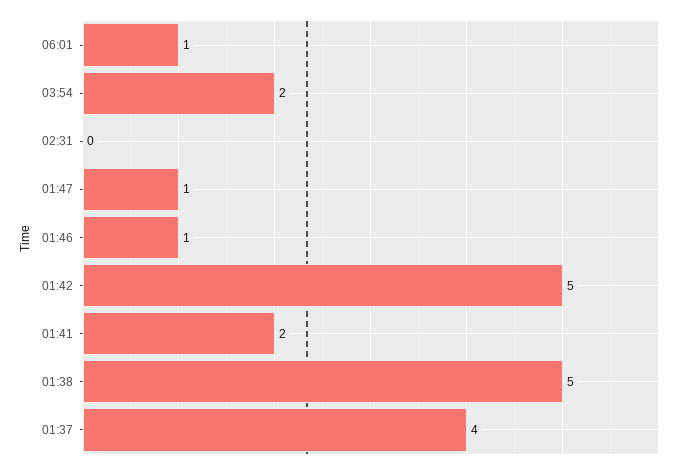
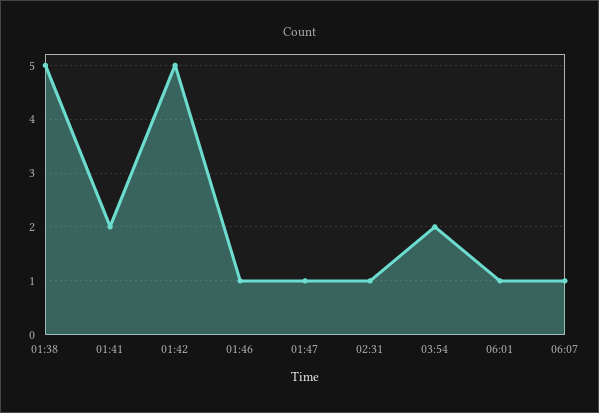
02:31: 0 -> 1
01:37: 4 -> none
06:07: none -> 1

